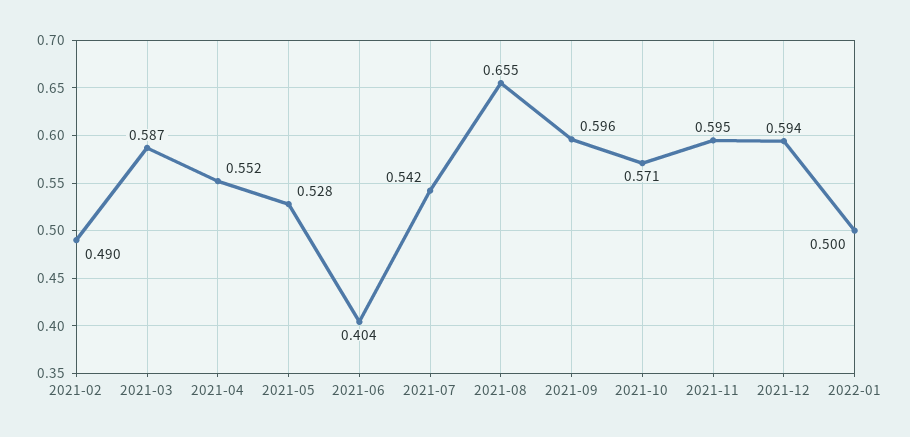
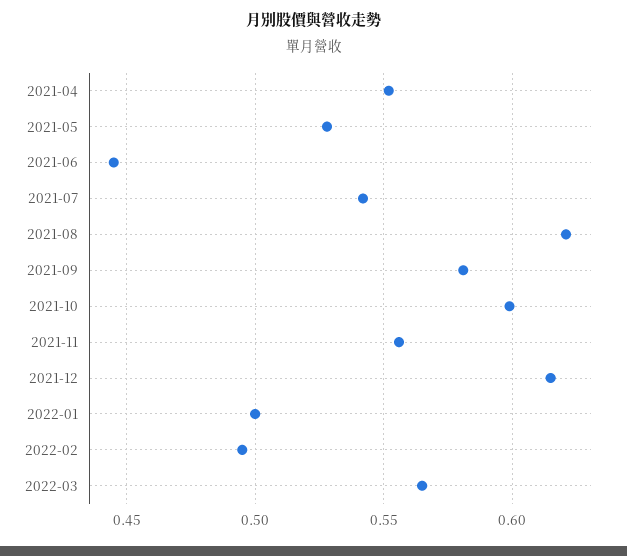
2021-02: 0.49 -> none
2021-03: 0.587 -> none
2021-06: 0.404 -> 0.445
2021-08: 0.655 -> 0.62
2021-09: 0.596 -> 0.58
2021-10: 0.571 -> 0.6
2021-11: 0.595 -> 0.555
2021-12: 0.594 -> 0.615
2022-02: none -> 0.495
2022-03: none -> 0.565

